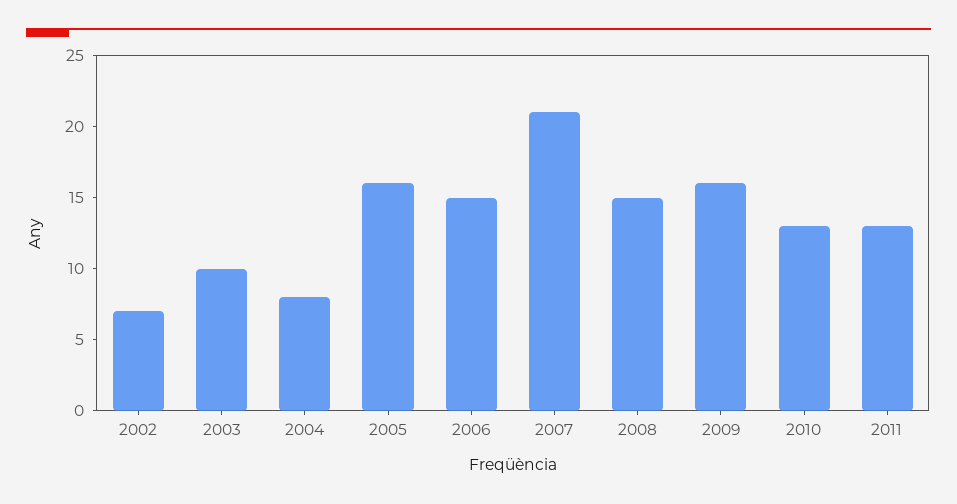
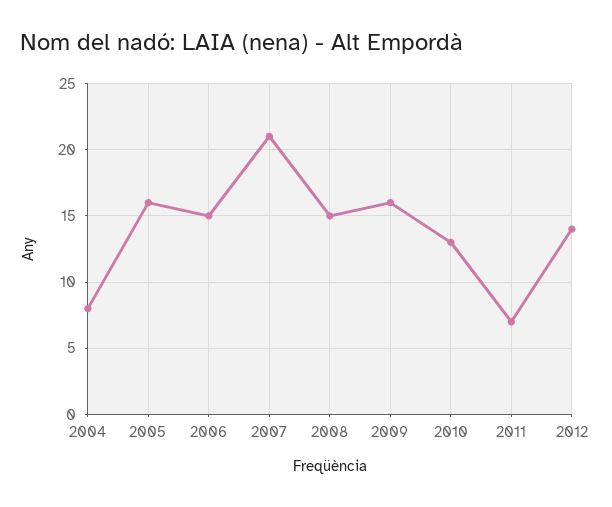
2002: 7 -> none
2003: 10 -> none
2011: 13 -> 7
2012: none -> 14

